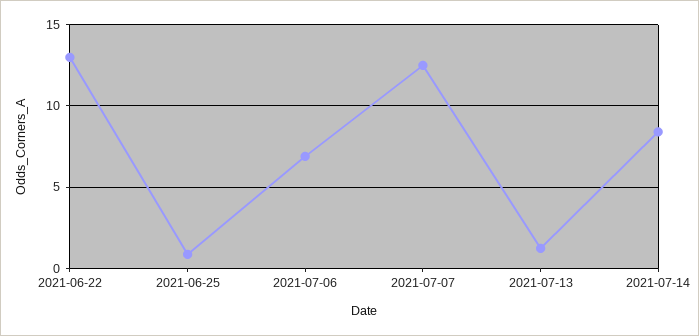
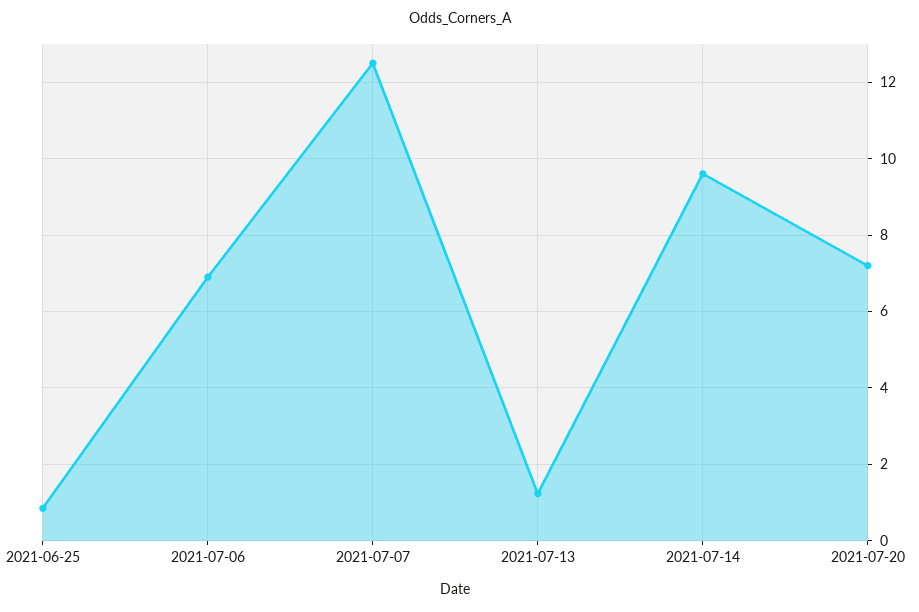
2021-06-22: 13 -> none
2021-07-14: 8.5 -> 9.6
2021-07-20: none -> 7.2

